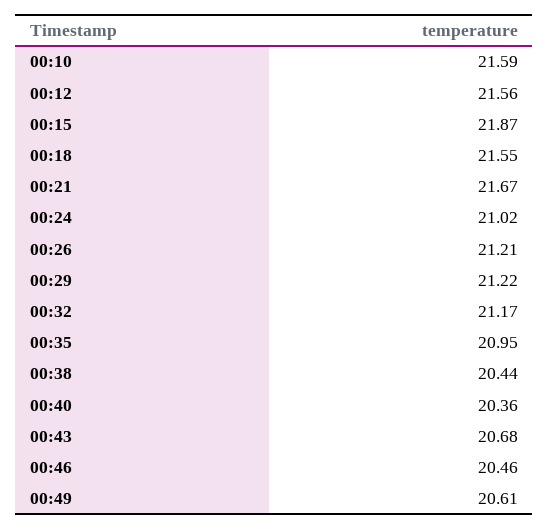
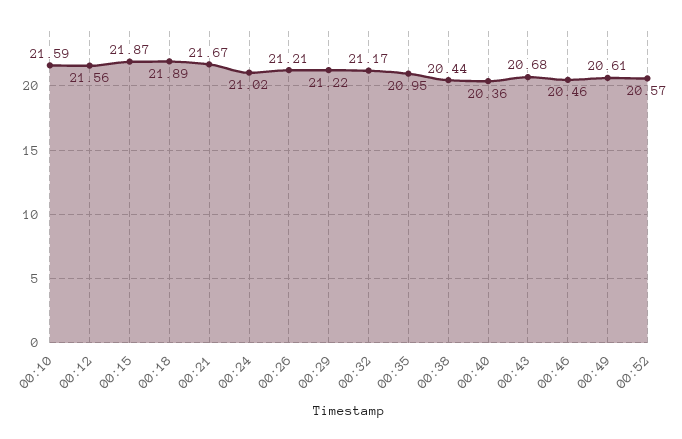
00:18: 21.55 -> 21.89
00:52: none -> 20.57

